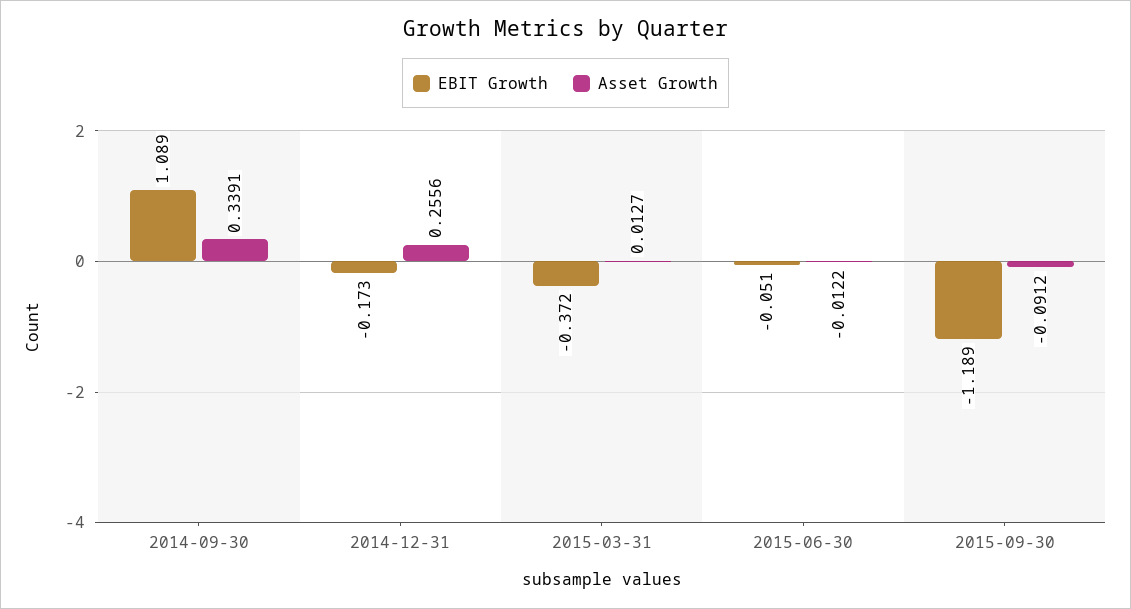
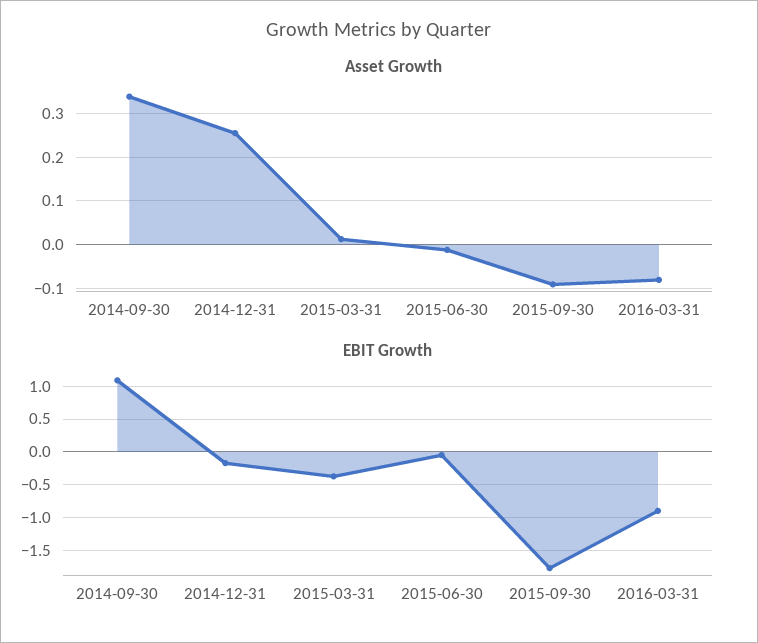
EBIT Growth, 2015-09-30: -1.189 -> -1.8
Asset Growth, 2016-03-31: none -> -0.08
EBIT Growth, 2016-03-31: none -> -0.9

